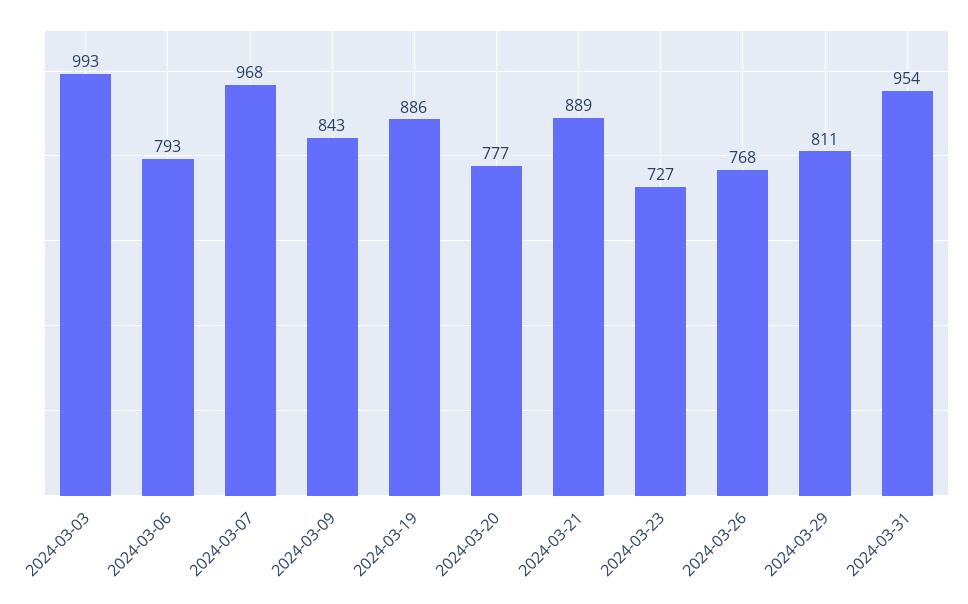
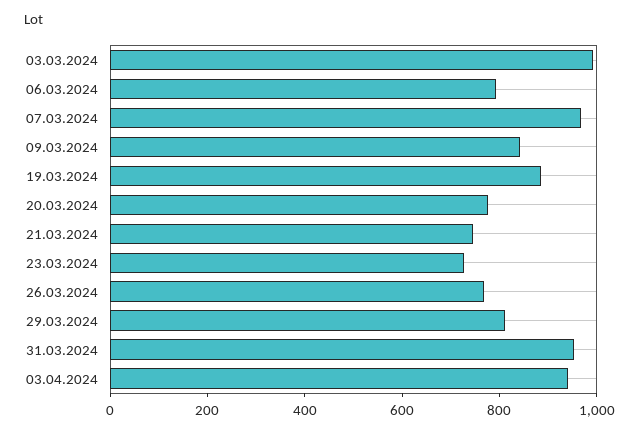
2024-03-21: 889 -> 750
03.04.2024: none -> 950

